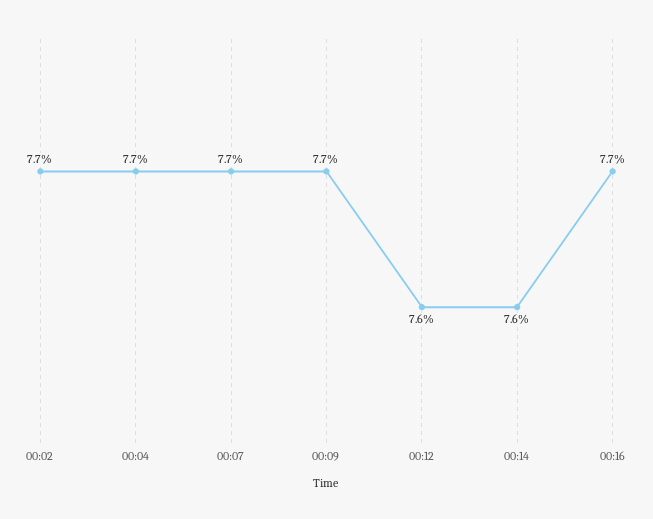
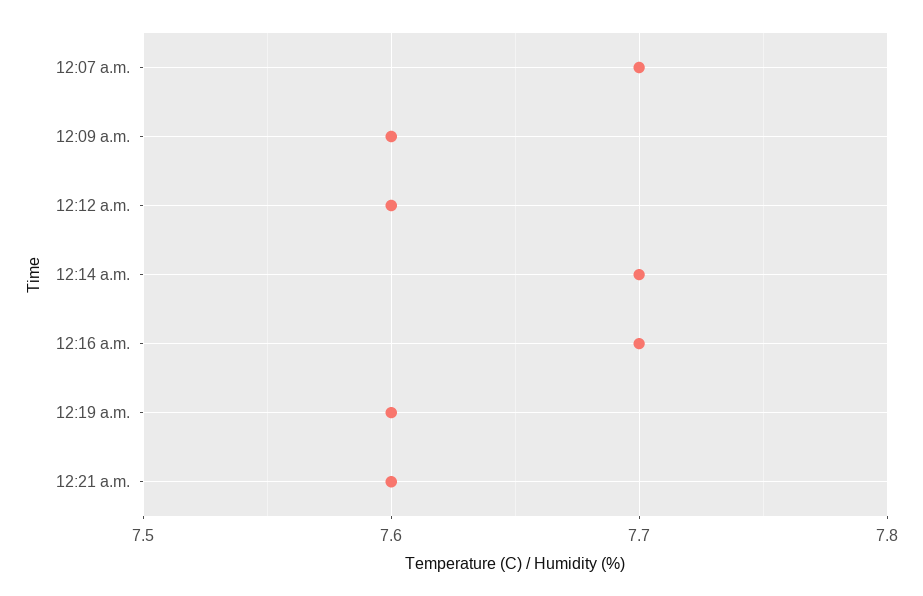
00:02: 7.7 -> none
00:04: 7.7 -> none
00:09: 7.7 -> 7.6
00:14: 7.6 -> 7.7
12:19 a.m.: none -> 7.6
12:21 a.m.: none -> 7.6

